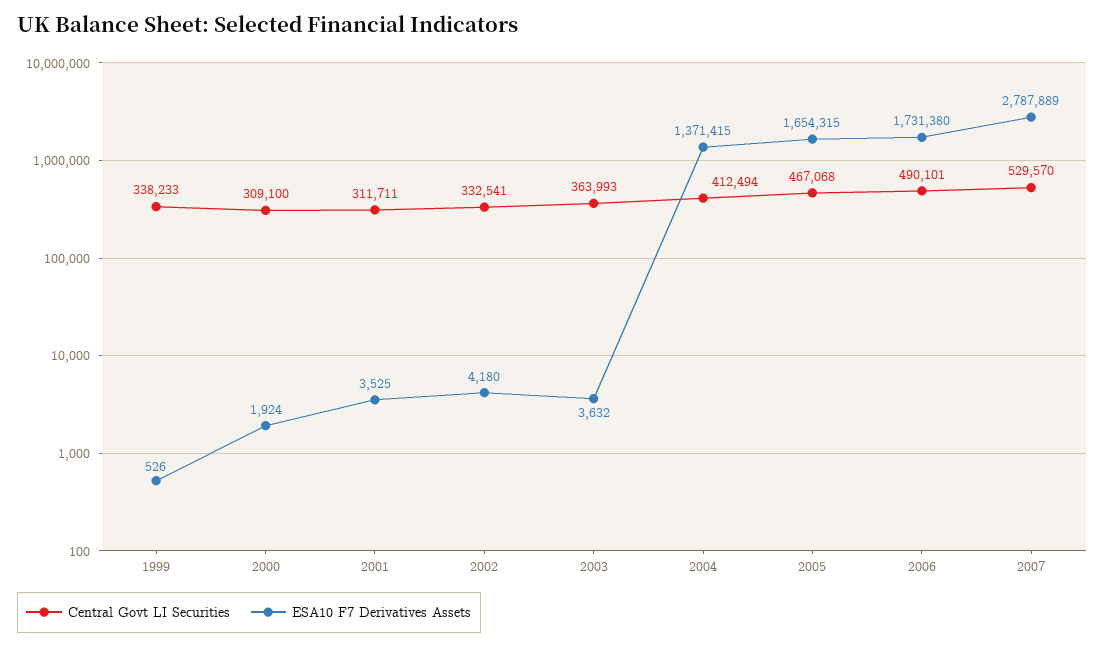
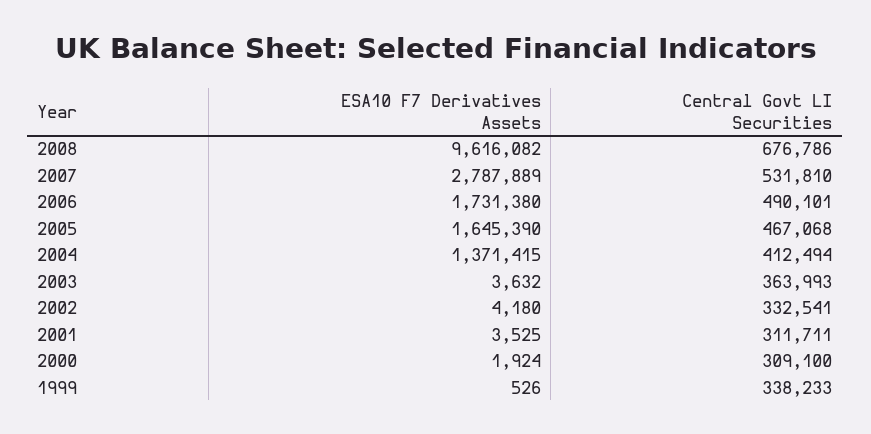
ESA10 F7 Derivatives Assets, 2005: 1654315 -> 1645390
Central Govt LI Securities, 2007: 529570 -> 531810
ESA10 F7 Derivatives Assets, 2008: none -> 9616082
Central Govt LI Securities, 2008: none -> 676786

